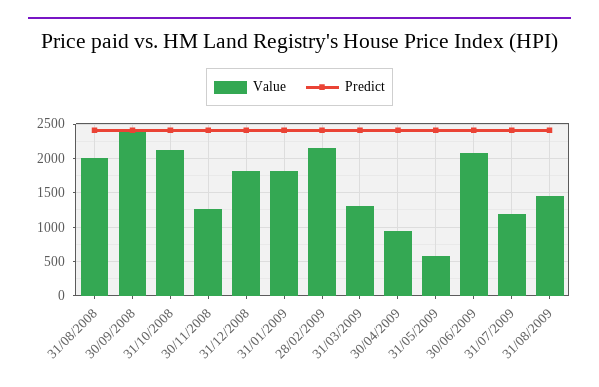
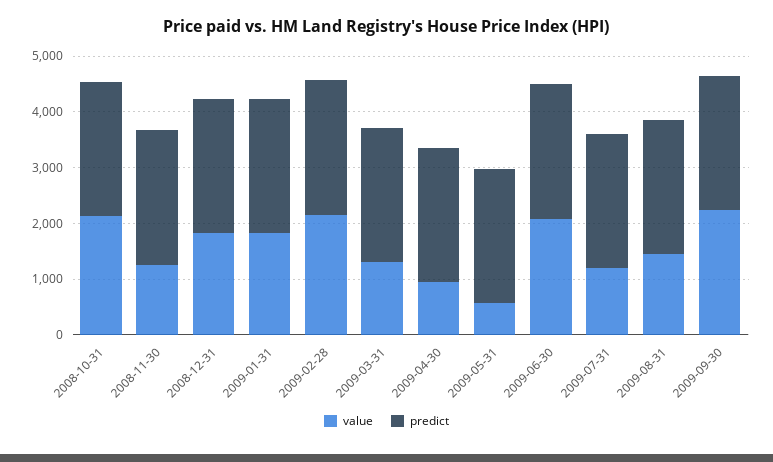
Value, 31/08/2008: 2000 -> none
Predict, 31/08/2008: 2400 -> none
Value, 30/09/2008: 2400 -> none
Predict, 30/09/2008: 2400 -> none
Value, 2009-09-30: none -> 2200
Predict, 2009-09-30: none -> 2400

